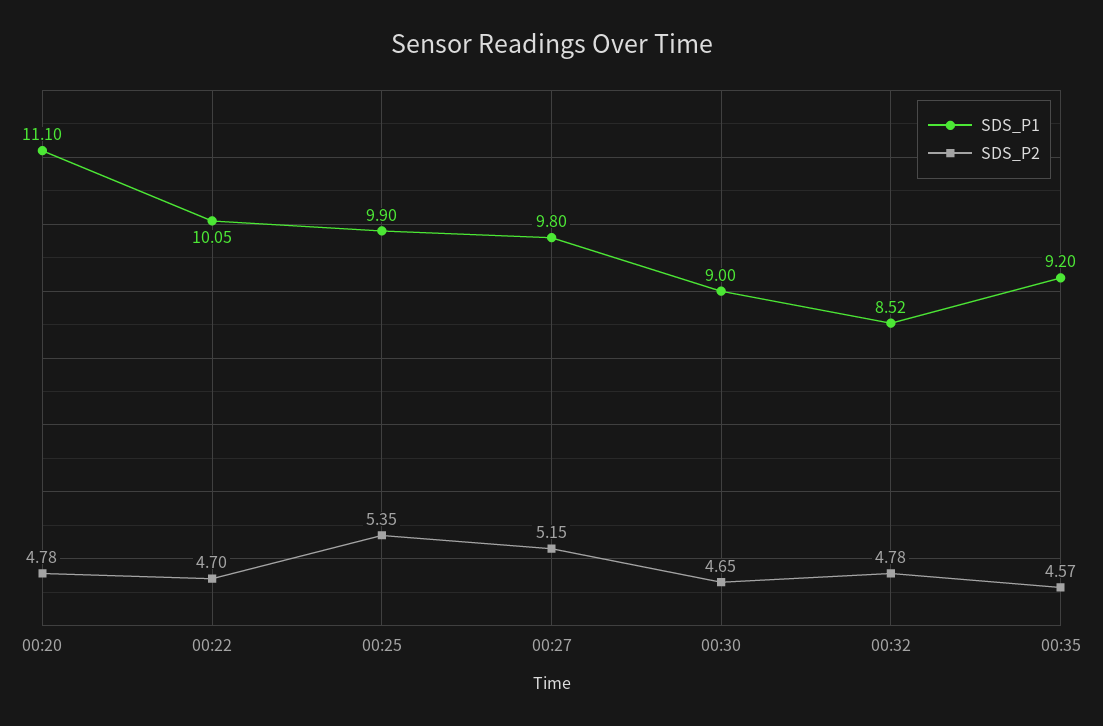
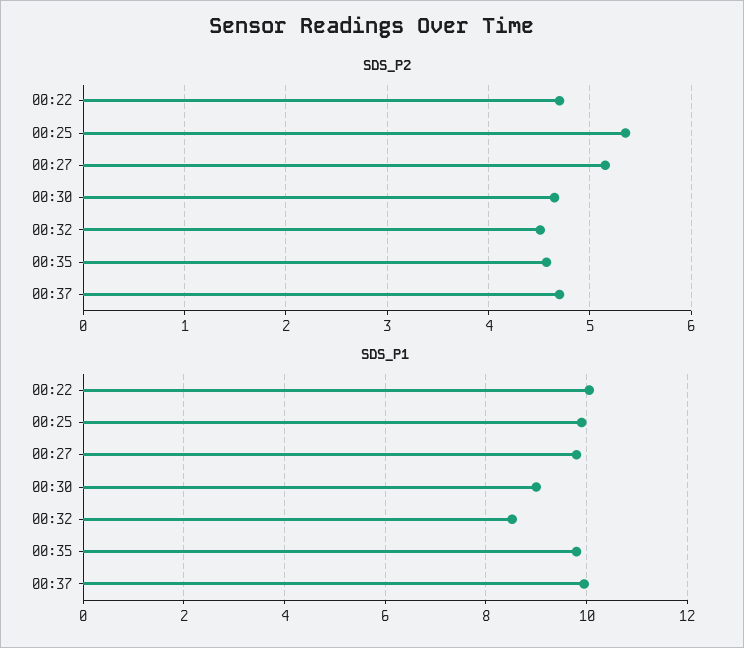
SDS_P1, 00:20: 11.1 -> none
SDS_P2, 00:20: 4.78 -> none
SDS_P2, 00:32: 4.78 -> 4.5
SDS_P1, 00:35: 9.2 -> 9.8
SDS_P2, 00:37: none -> 4.7
SDS_P1, 00:37: none -> 10

